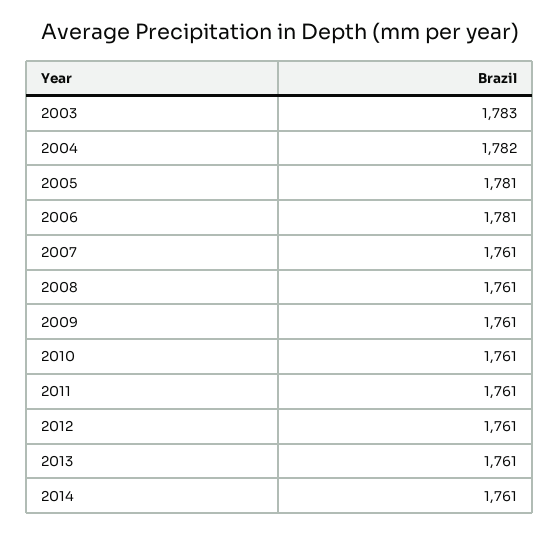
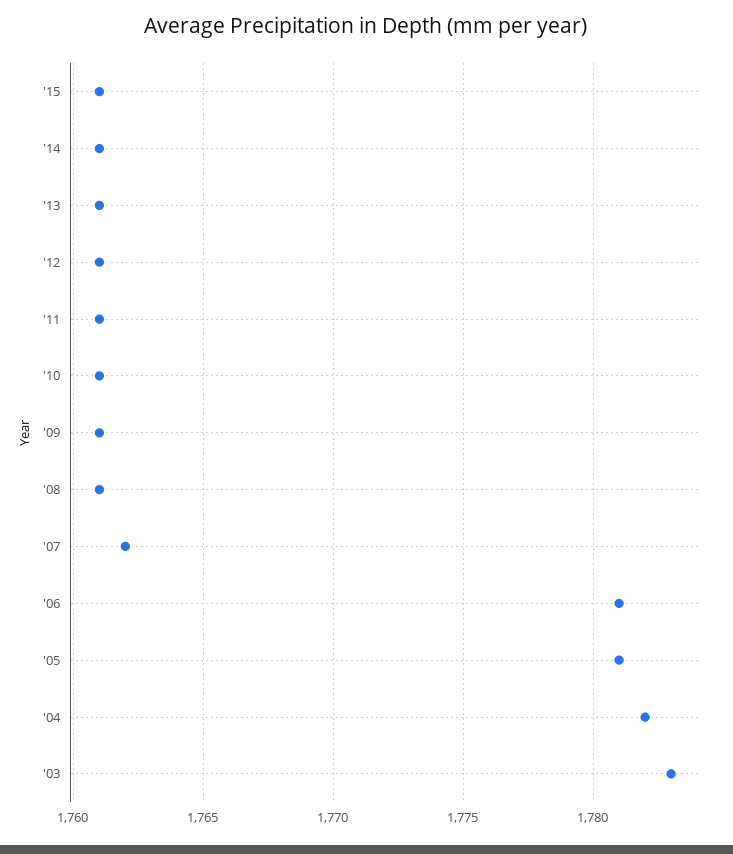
2007: 1761 -> 1762
'15: none -> 1761

